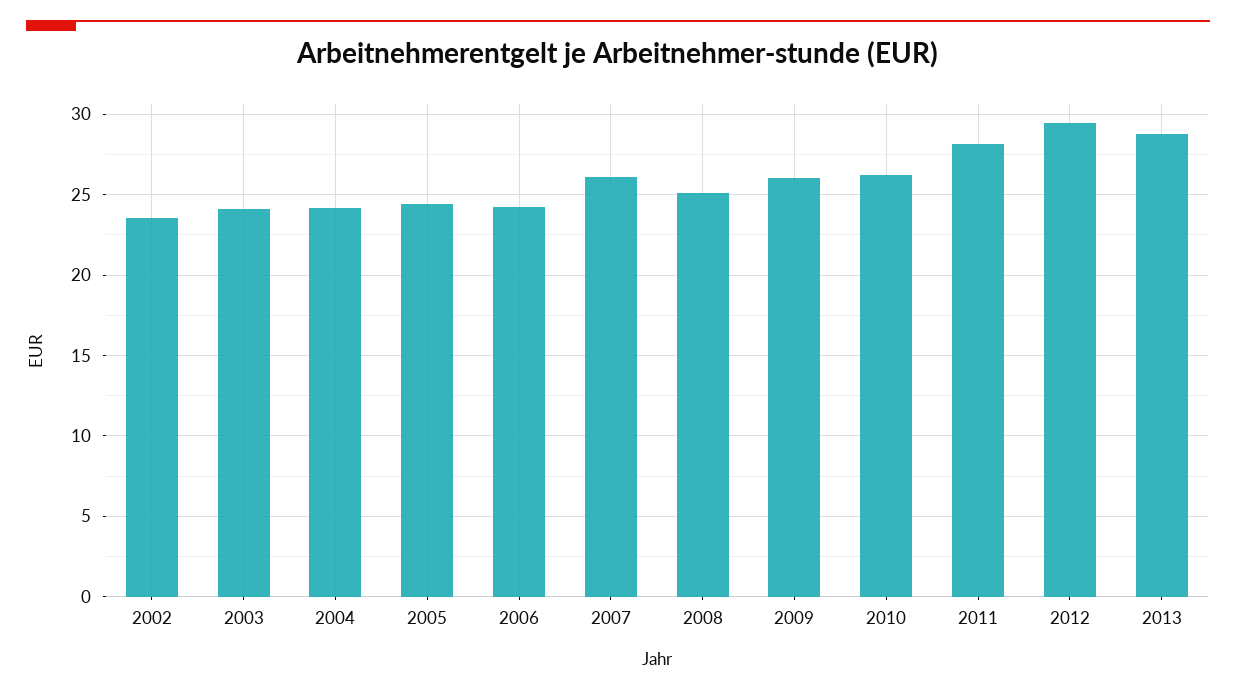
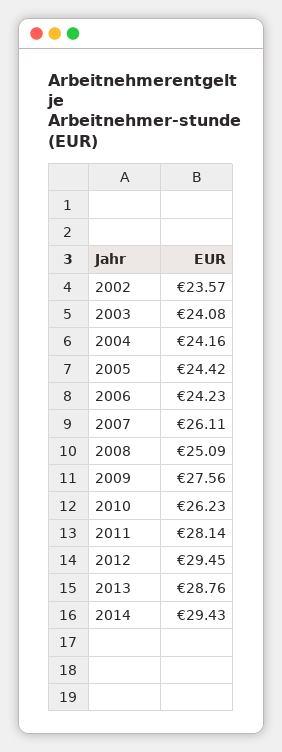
2009: 26 -> 27.56
2014: none -> 29.43

